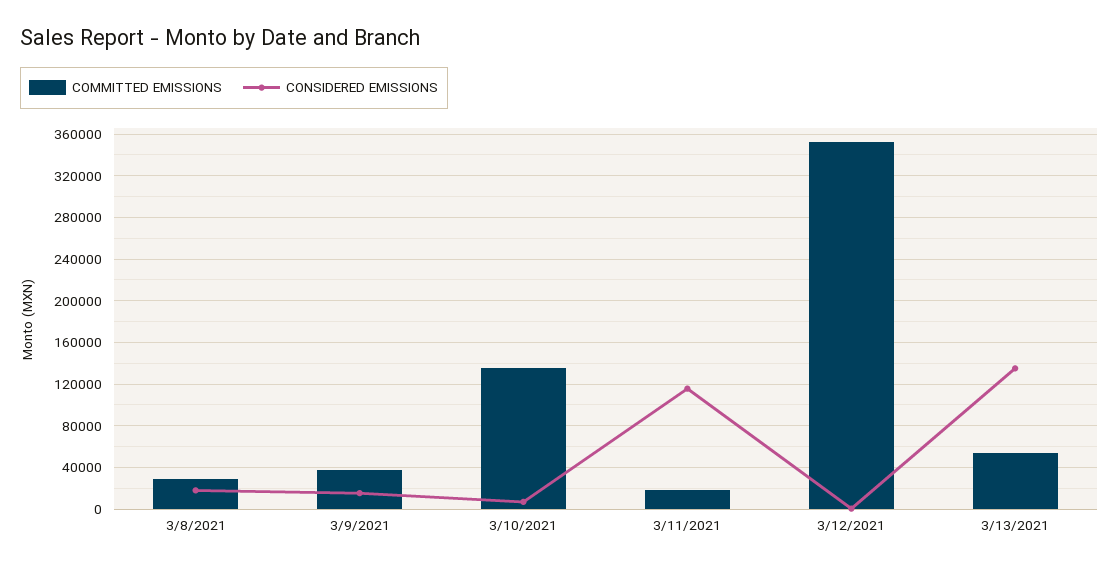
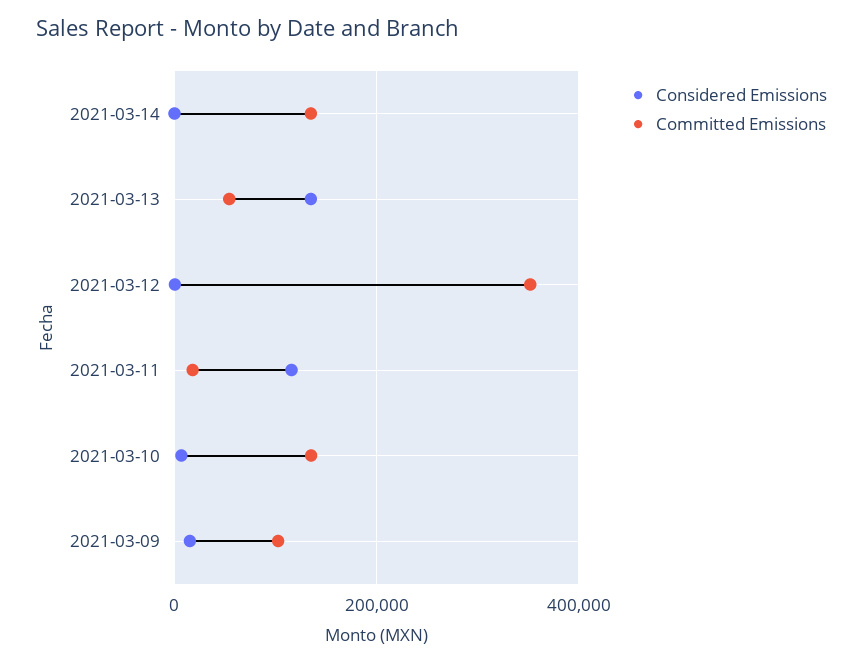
COMMITTED EMISSIONS, 3/8/2021: 30000 -> none
CONSIDERED EMISSIONS, 3/8/2021: 20000 -> none
COMMITTED EMISSIONS, 3/9/2021: 40000 -> 100000
CONSIDERED EMISSIONS, 2021-03-14: none -> 0
COMMITTED EMISSIONS, 2021-03-14: none -> 140000

